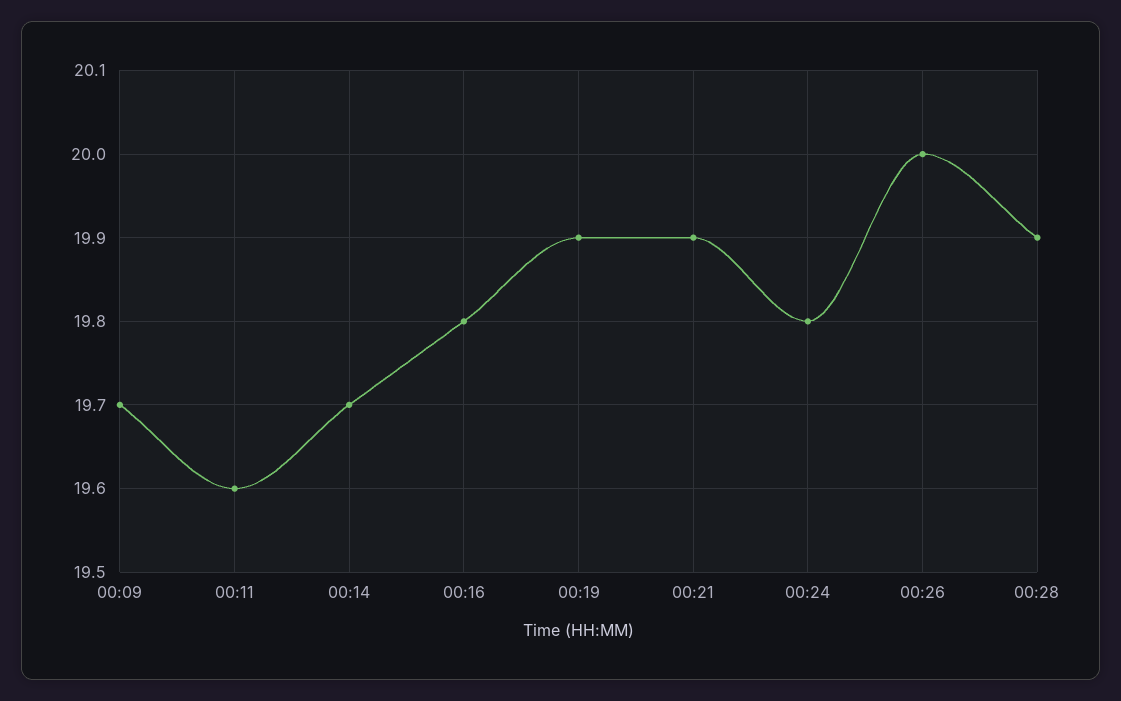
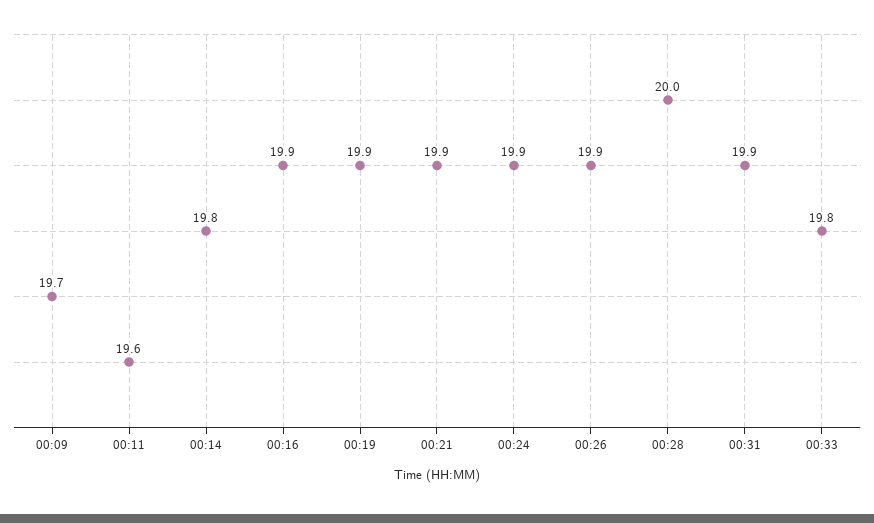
00:14: 19.7 -> 19.8
00:16: 19.8 -> 19.9
00:24: 19.8 -> 19.9
00:26: 20 -> 19.9
00:28: 19.9 -> 20
00:31: none -> 19.9
00:33: none -> 19.8

